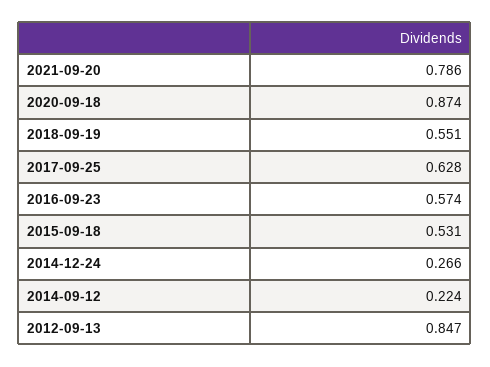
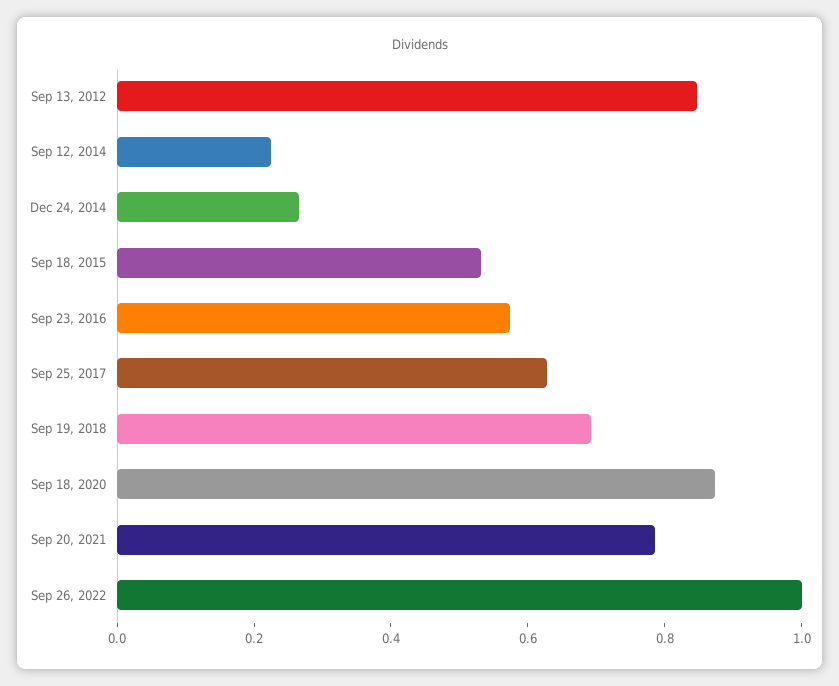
2018-09-19: 0.551 -> 0.7
Sep 26, 2022: none -> 1

